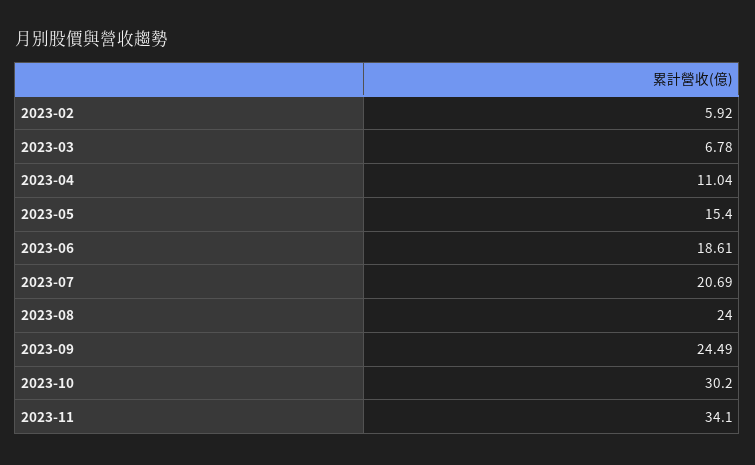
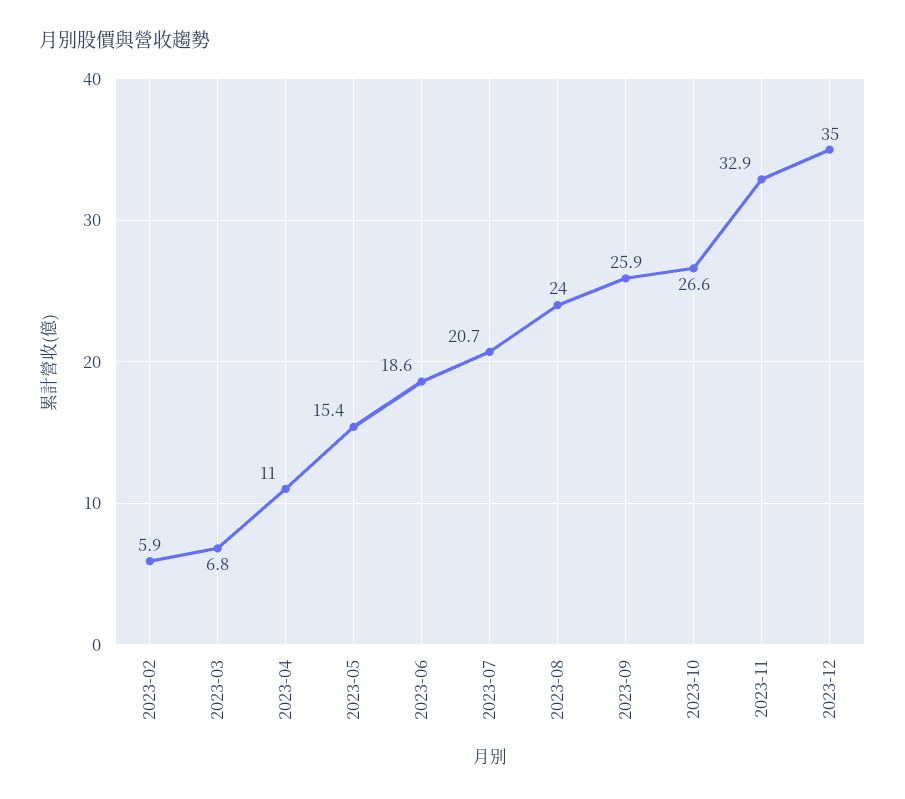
2023-09: 24.49 -> 25.9
2023-10: 30.2 -> 26.6
2023-11: 34.1 -> 32.9
2023-12: none -> 35

